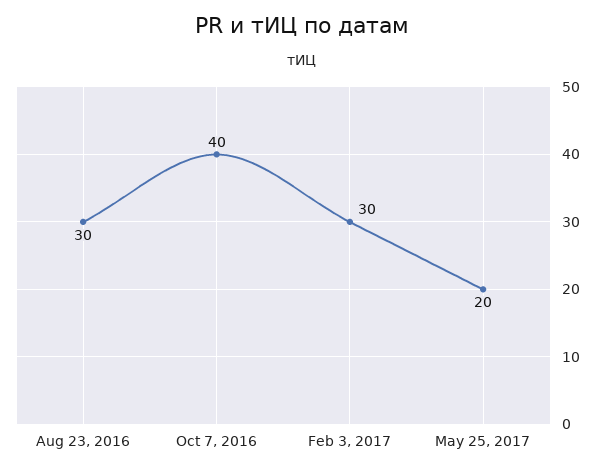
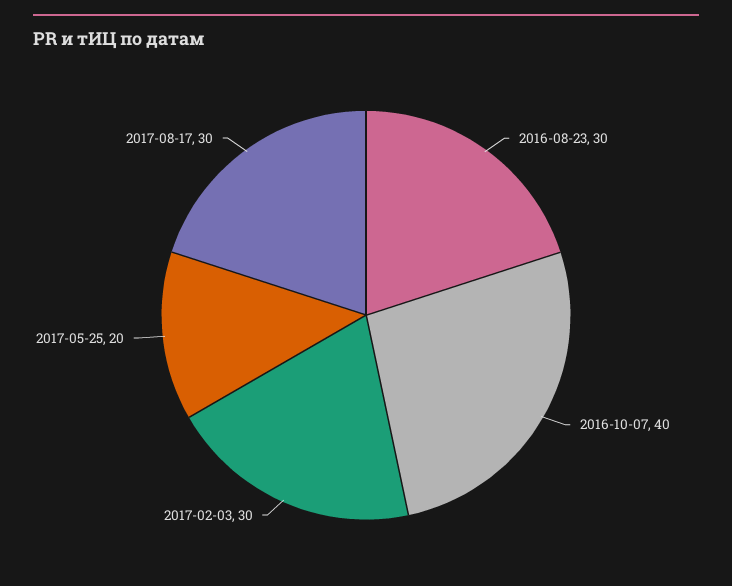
2017-08-17: none -> 30

